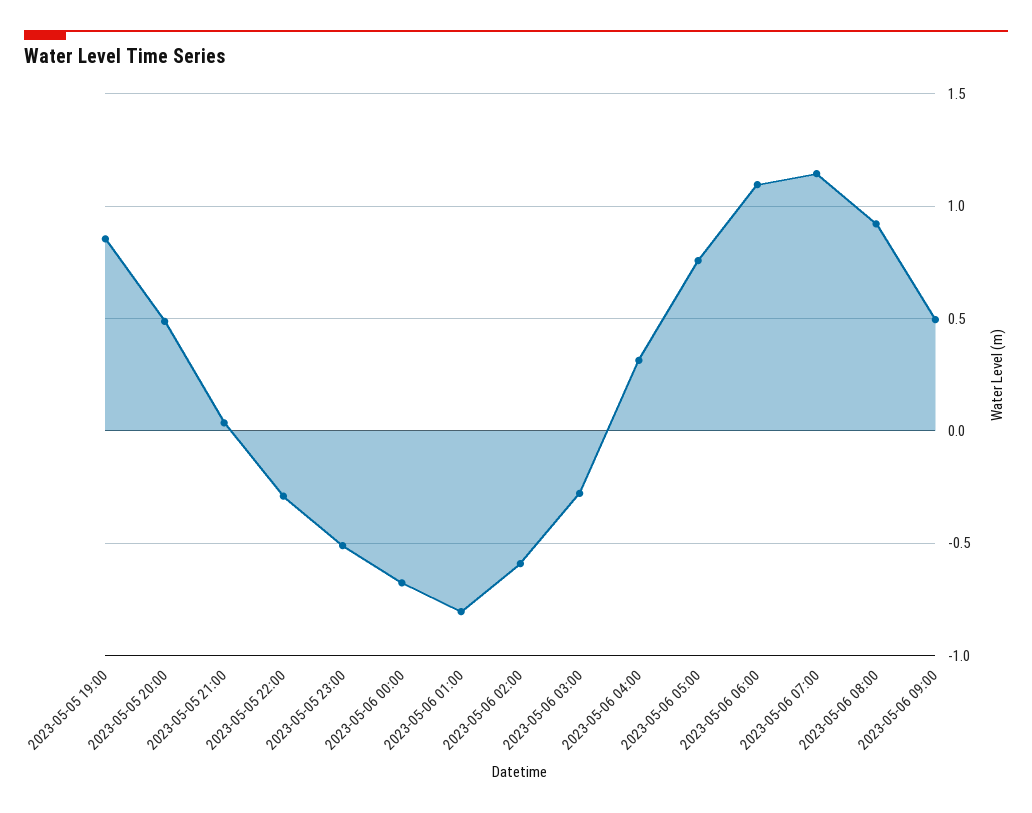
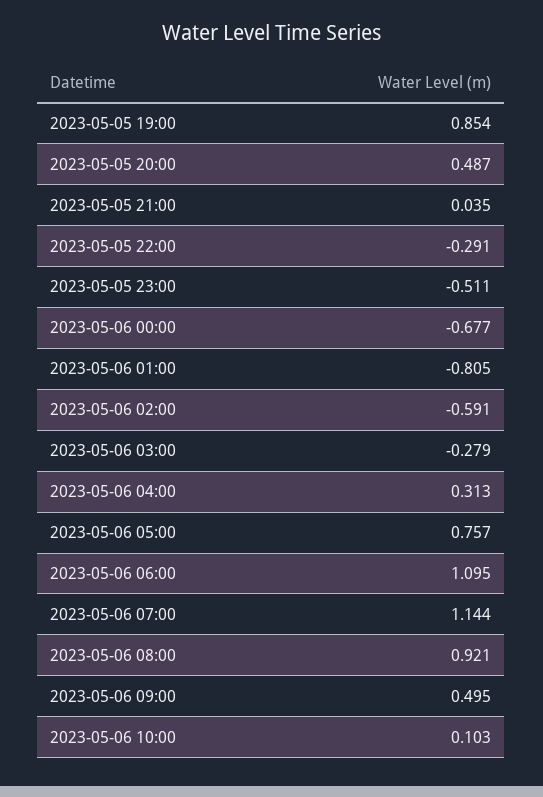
2023-05-06 10:00: none -> 0.103

